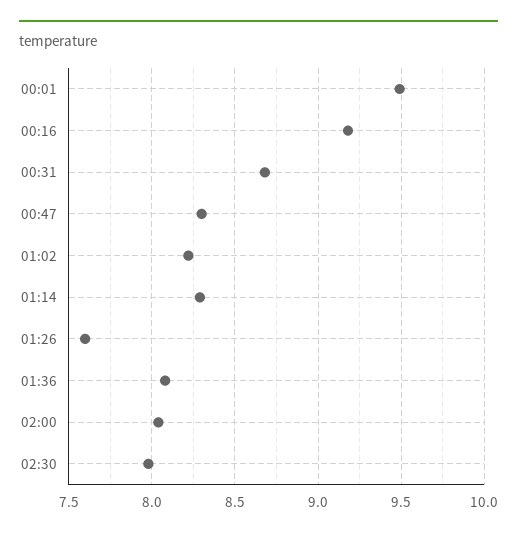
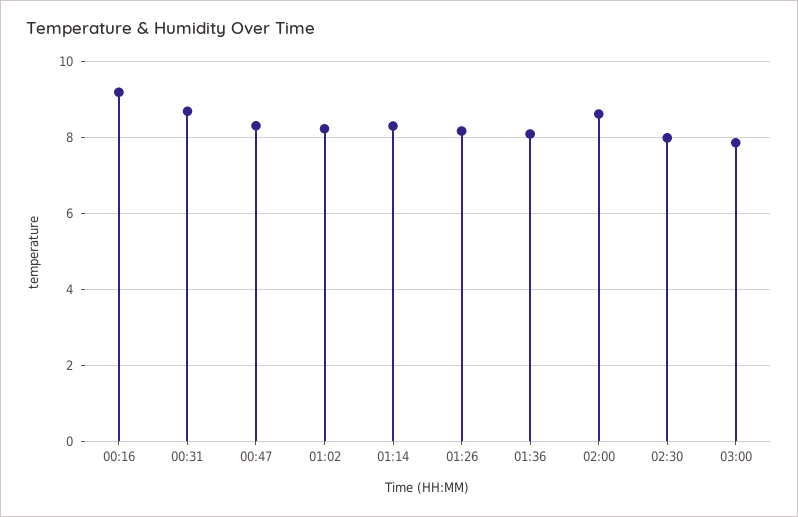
00:01: 9.5 -> none
01:26: 7.6 -> 8.2
02:00: 8.05 -> 8.6
03:00: none -> 7.8

